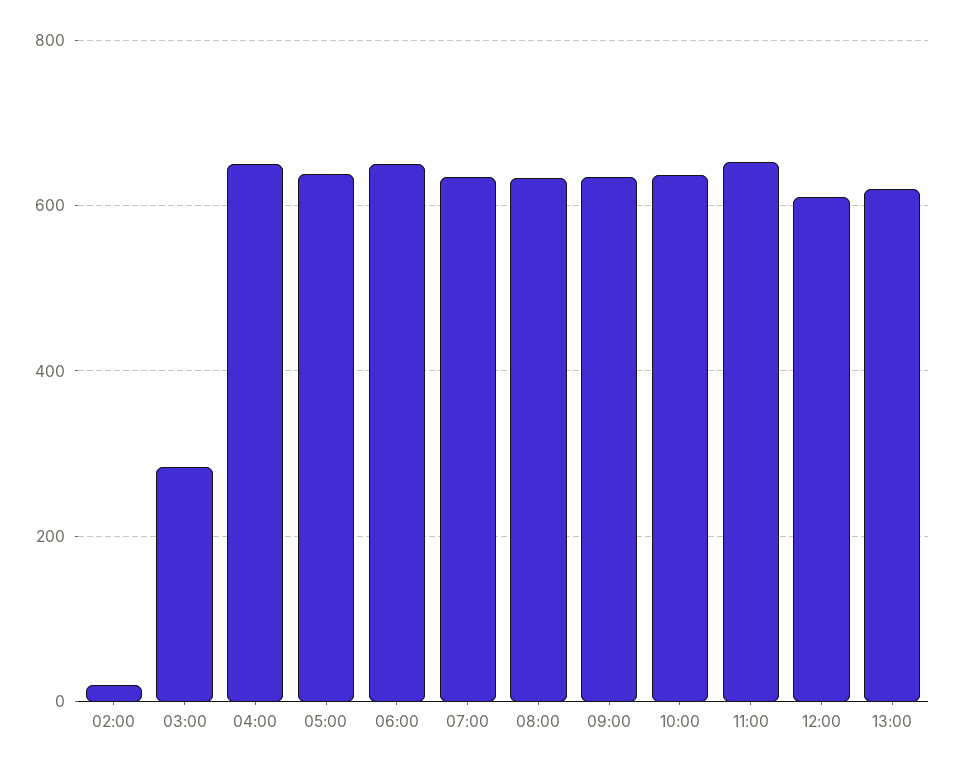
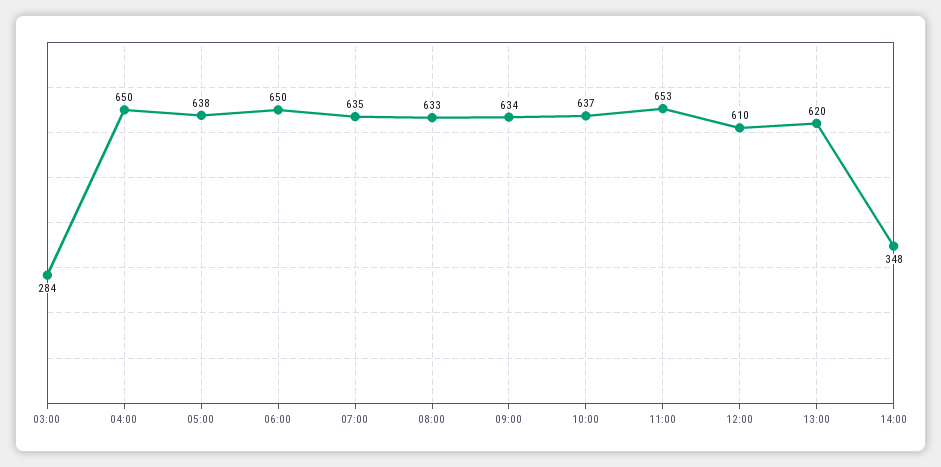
02:00: 20 -> none
14:00: none -> 348

